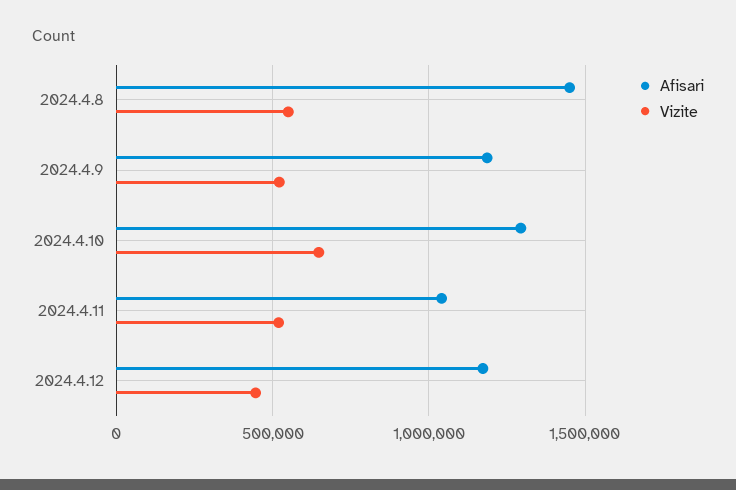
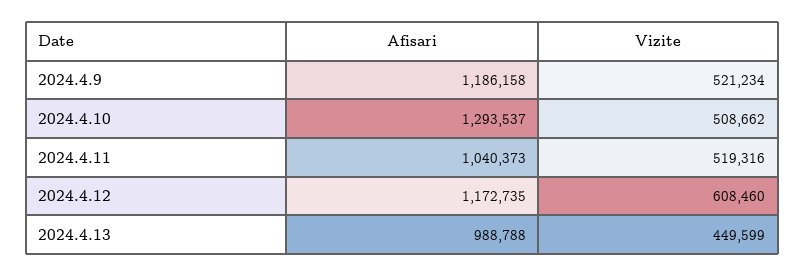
Afisari, 2024.4.8: 1450000 -> none
Vizite, 2024.4.8: 550000 -> none
Vizite, 2024.4.10: 650000 -> 508662
Vizite, 2024.4.12: 450000 -> 608460
Afisari, 2024.4.13: none -> 988788
Vizite, 2024.4.13: none -> 449599

